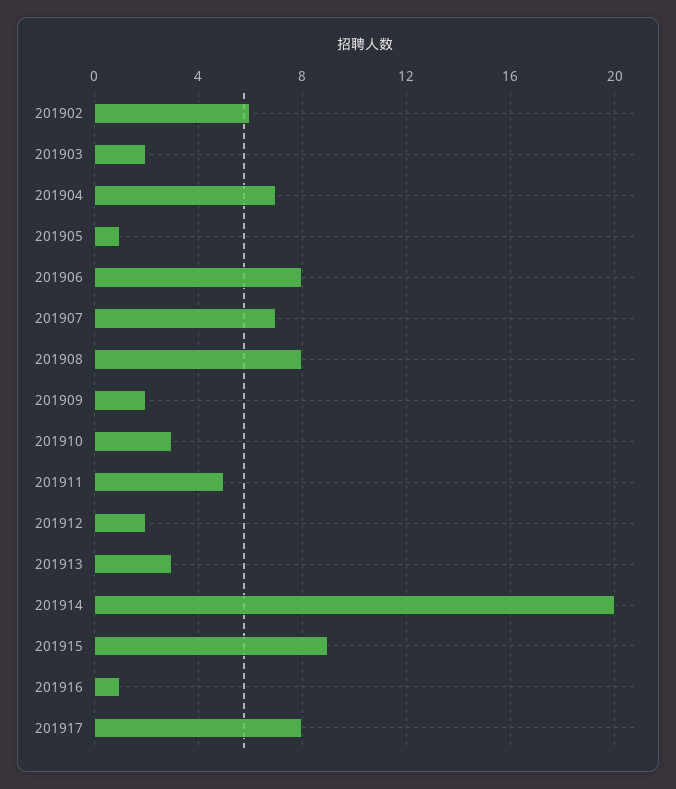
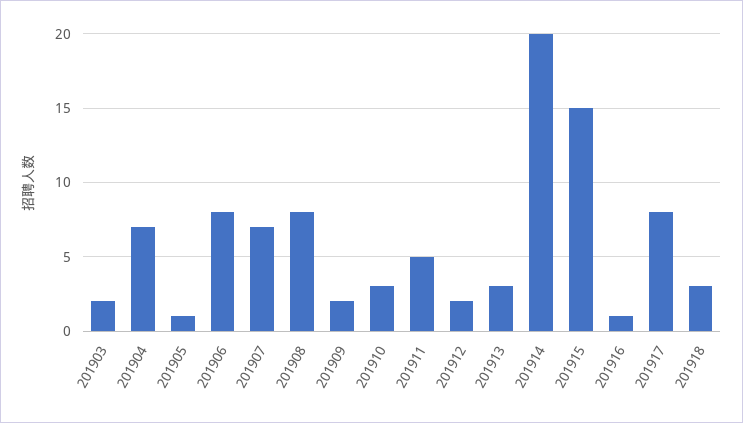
201902: 6 -> none
201915: 9 -> 15
201918: none -> 3

